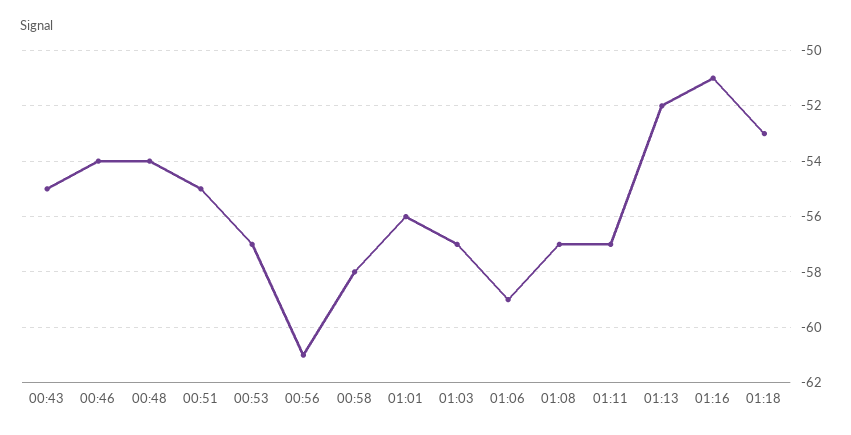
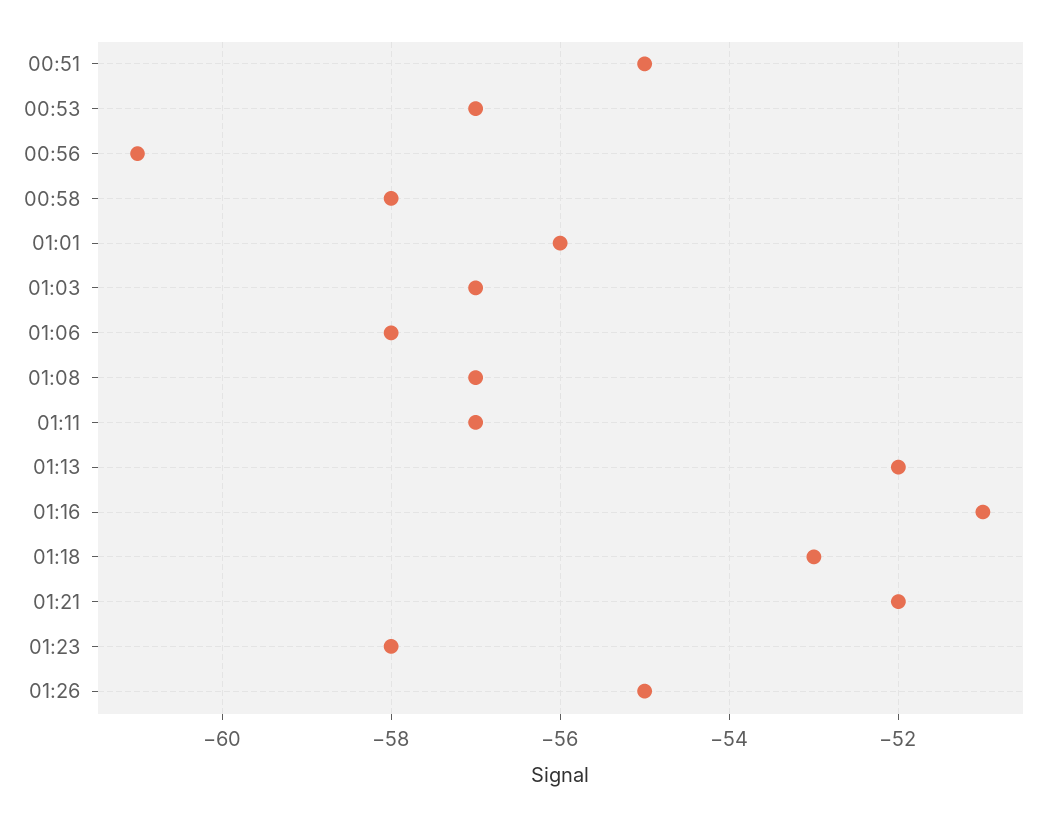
00:43: -55 -> none
00:46: -54 -> none
00:48: -54 -> none
01:06: -59 -> -58
01:21: none -> -52
01:23: none -> -58
01:26: none -> -55

